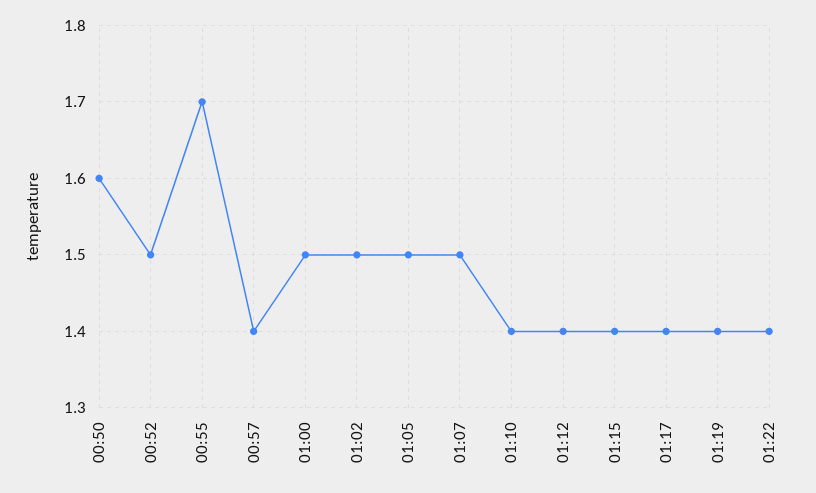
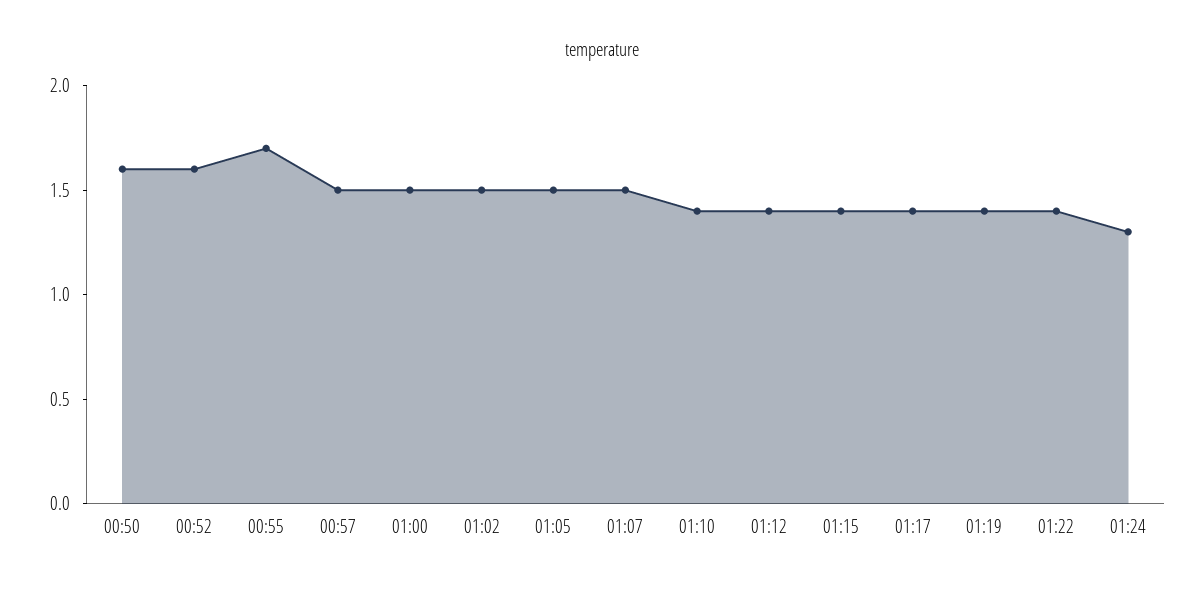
00:52: 1.5 -> 1.6
00:57: 1.4 -> 1.5
01:24: none -> 1.3

